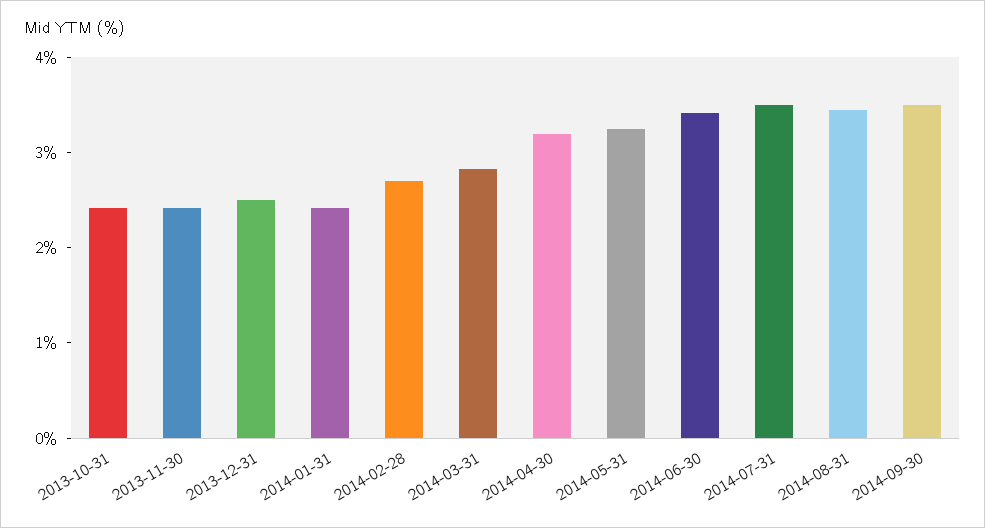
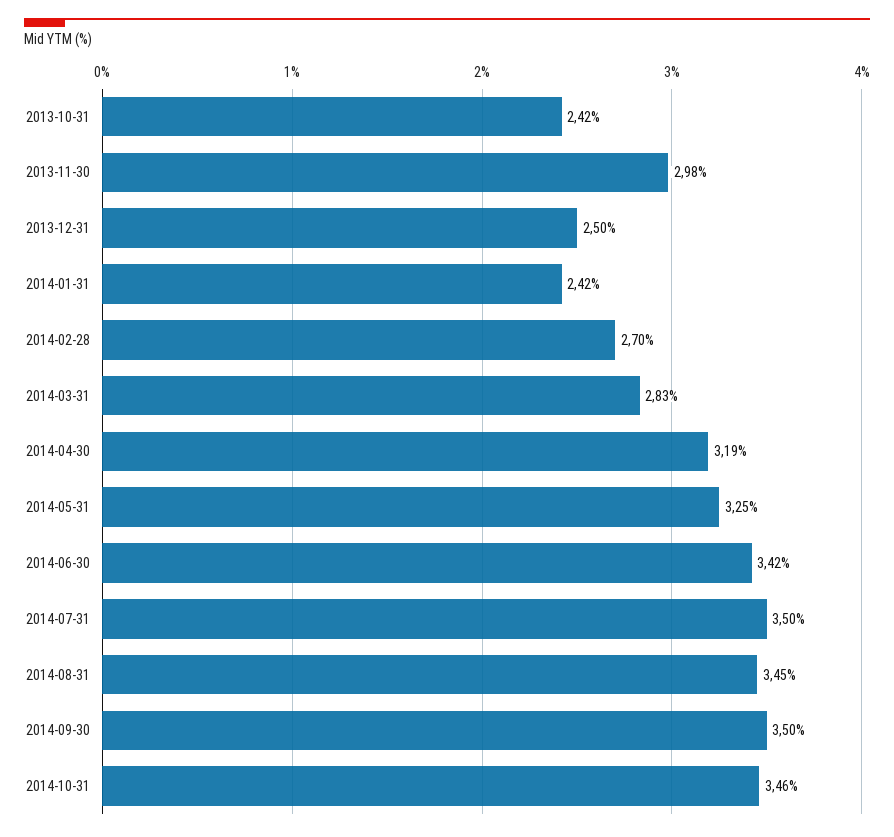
2013-11-30: 2.4 -> 2.98
2014-10-31: none -> 3.46

